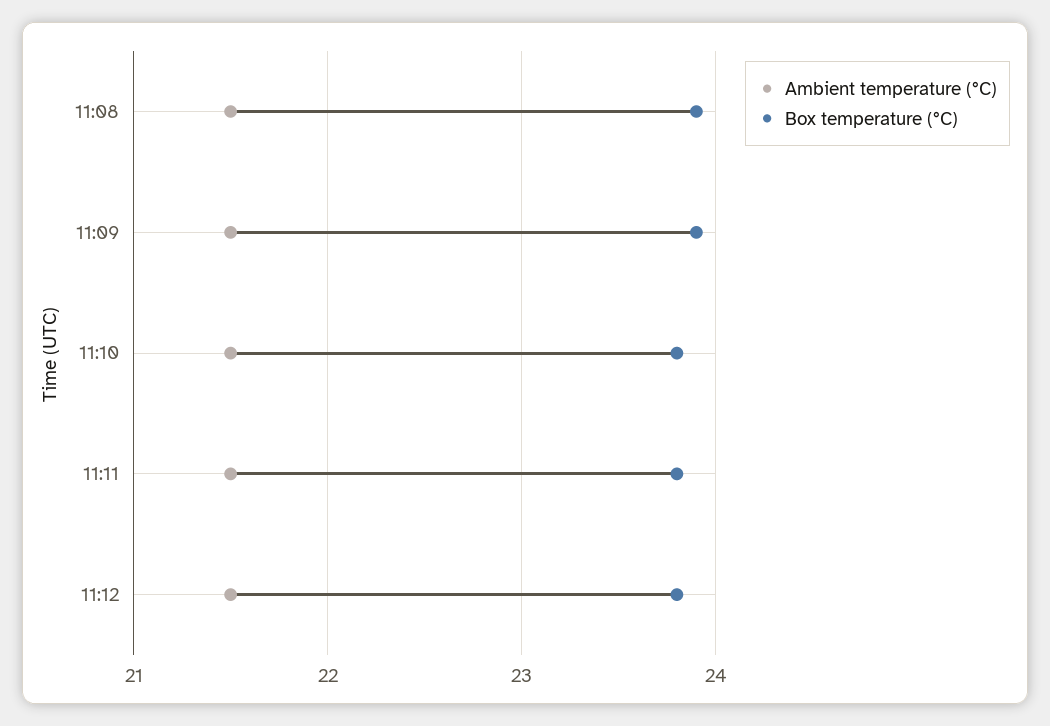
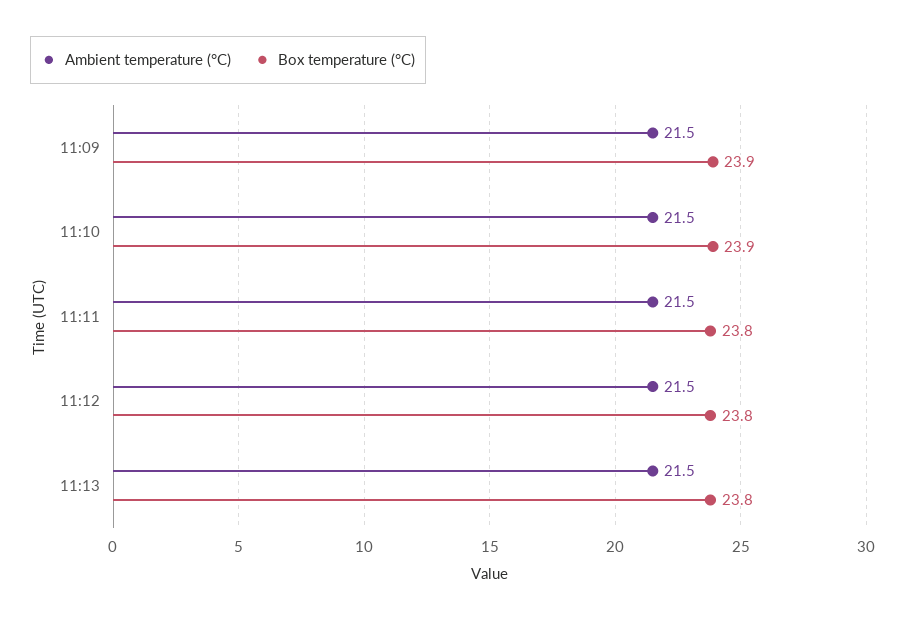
Ambient temperature (°C), 11:08: 21.5 -> none
Box temperature (°C), 11:08: 23.9 -> none
Box temperature (°C), 11:10: 23.8 -> 23.9
Ambient temperature (°C), 11:13: none -> 21.5
Box temperature (°C), 11:13: none -> 23.8

